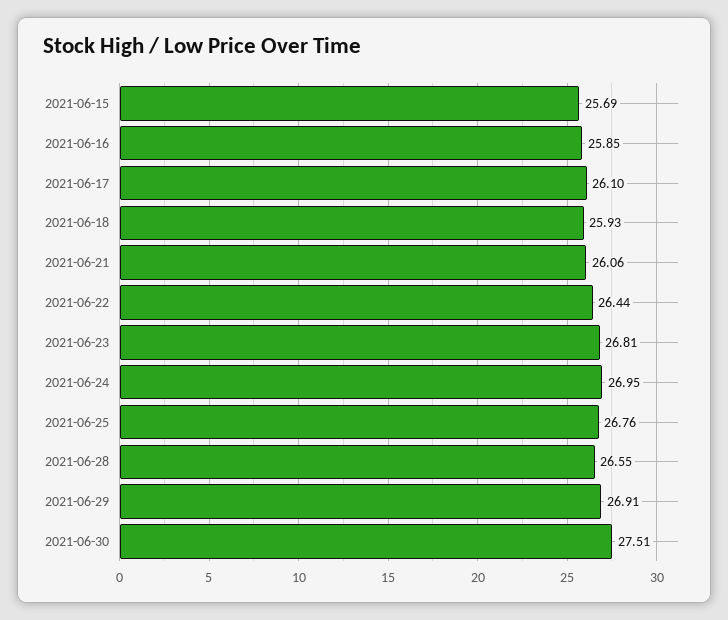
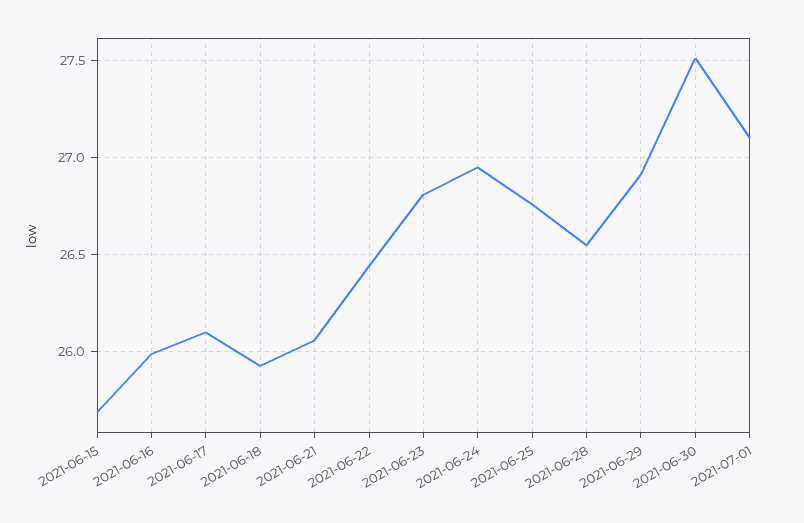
2021-06-16: 25.85 -> 26
2021-07-01: none -> 27.1

